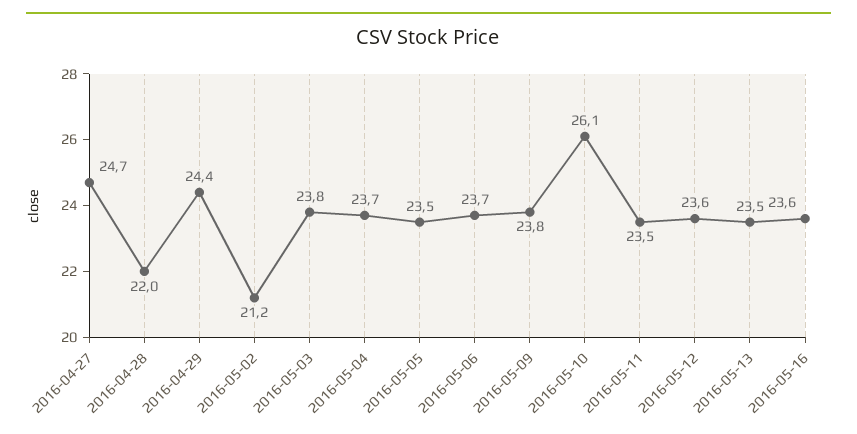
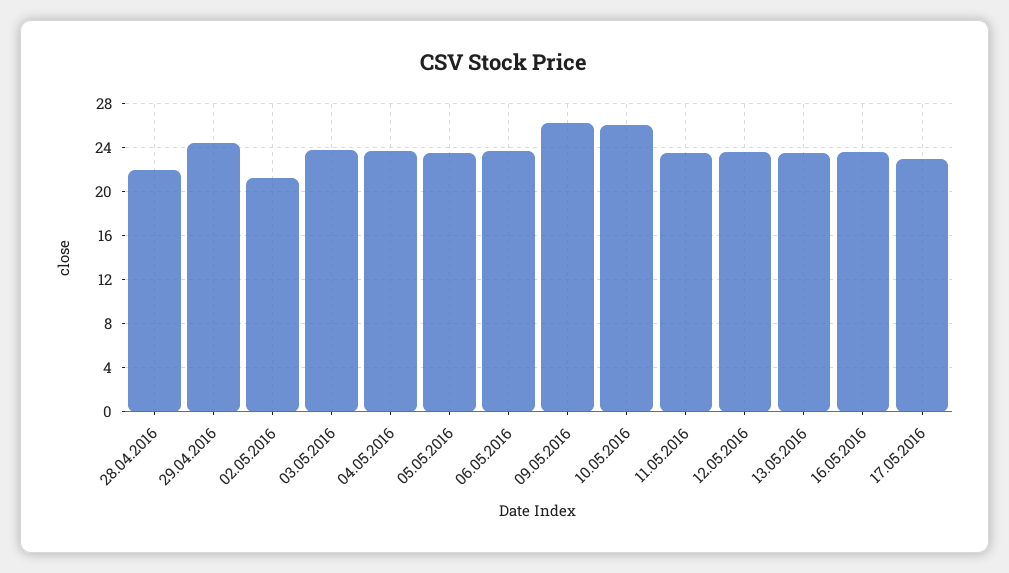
2016-04-27: 24.7 -> none
2016-05-09: 23.8 -> 26
17.05.2016: none -> 23

